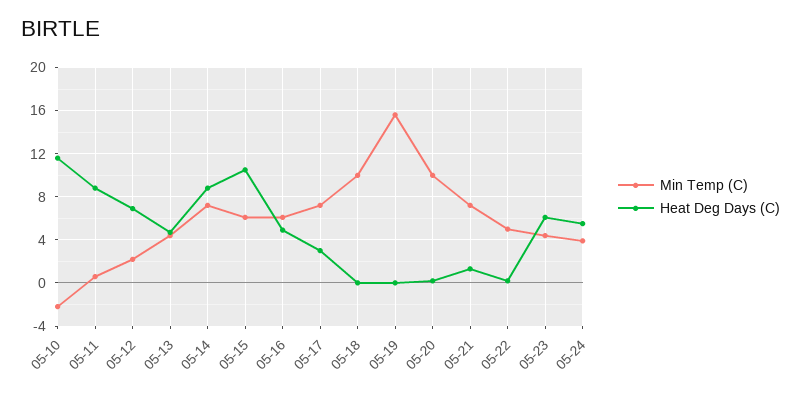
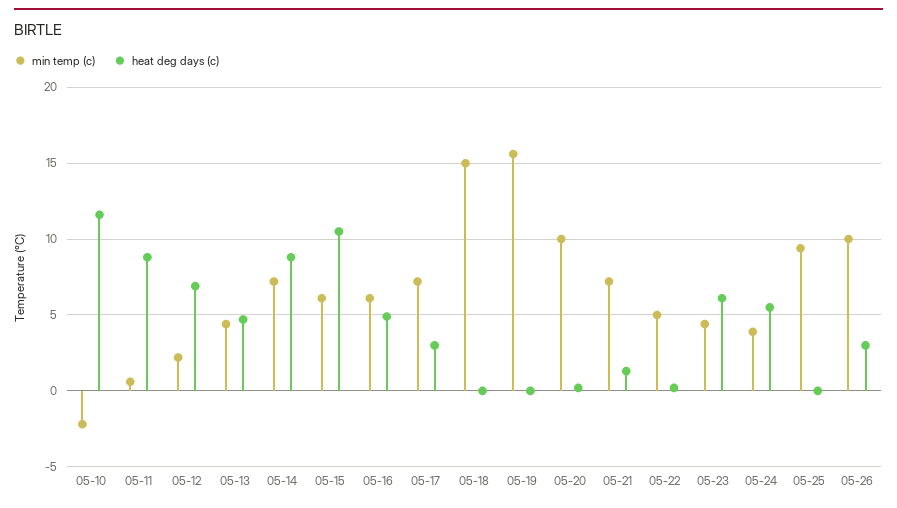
Min Temp (C), 05-18: 10 -> 15
Min Temp (C), 05-25: none -> 9.5
Heat Deg Days (C), 05-25: none -> 0
Min Temp (C), 05-26: none -> 10
Heat Deg Days (C), 05-26: none -> 3

